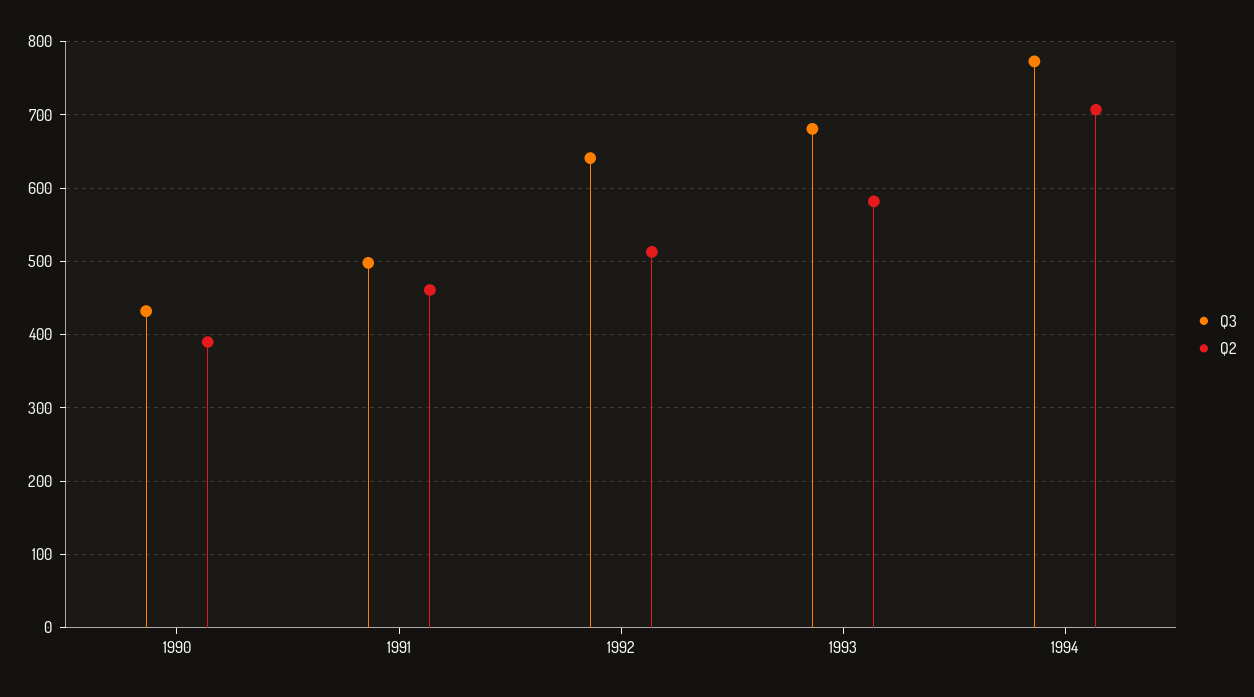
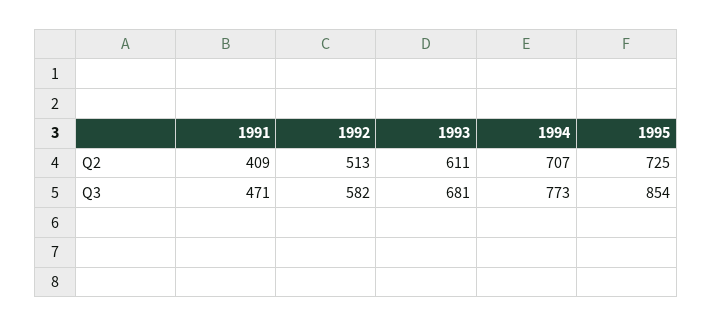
Q3, 1990: 430 -> none
Q2, 1990: 390 -> none
Q3, 1991: 500 -> 471
Q2, 1991: 460 -> 409
Q3, 1992: 640 -> 582
Q2, 1993: 580 -> 611
Q2, 1995: none -> 725
Q3, 1995: none -> 854

